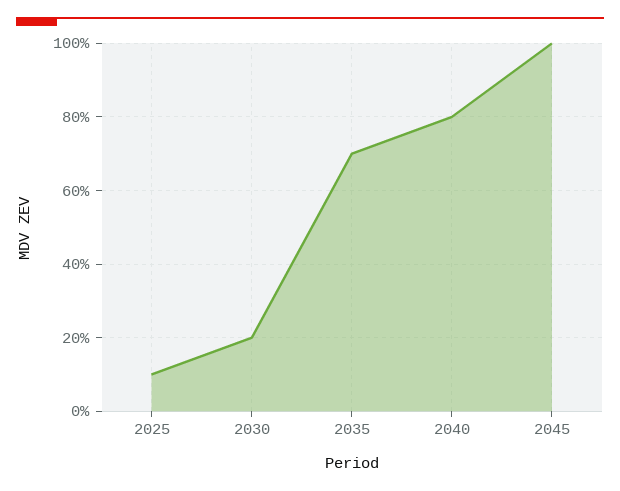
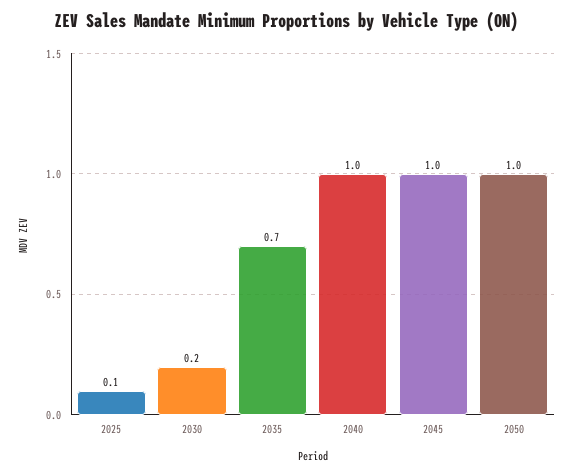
2040: 0.8 -> 1
2050: none -> 1

